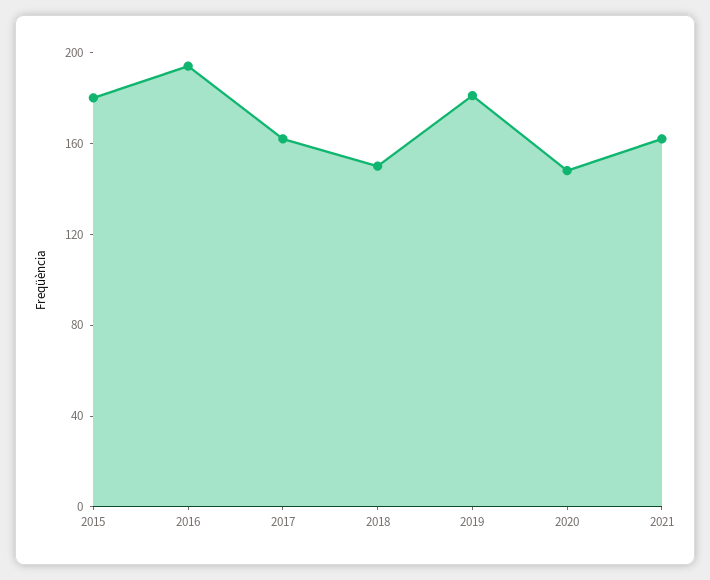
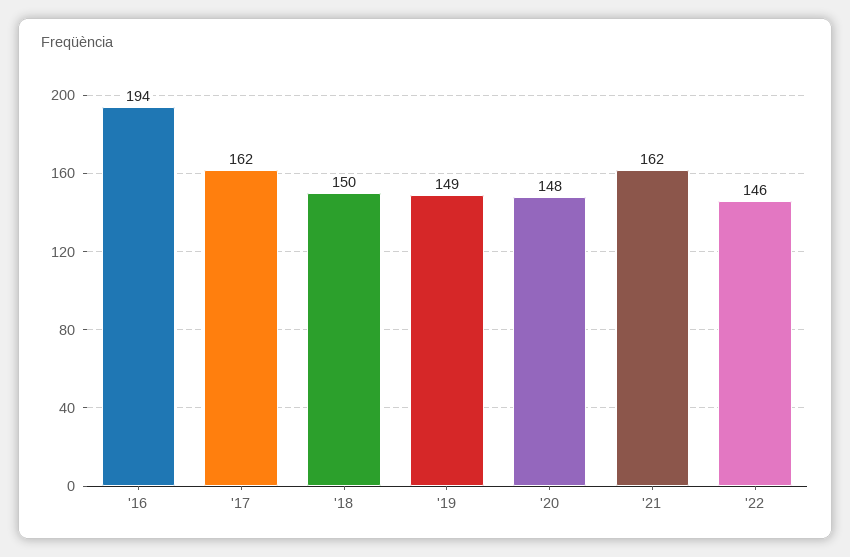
2015: 180 -> none
2019: 180 -> 149
'22: none -> 146

